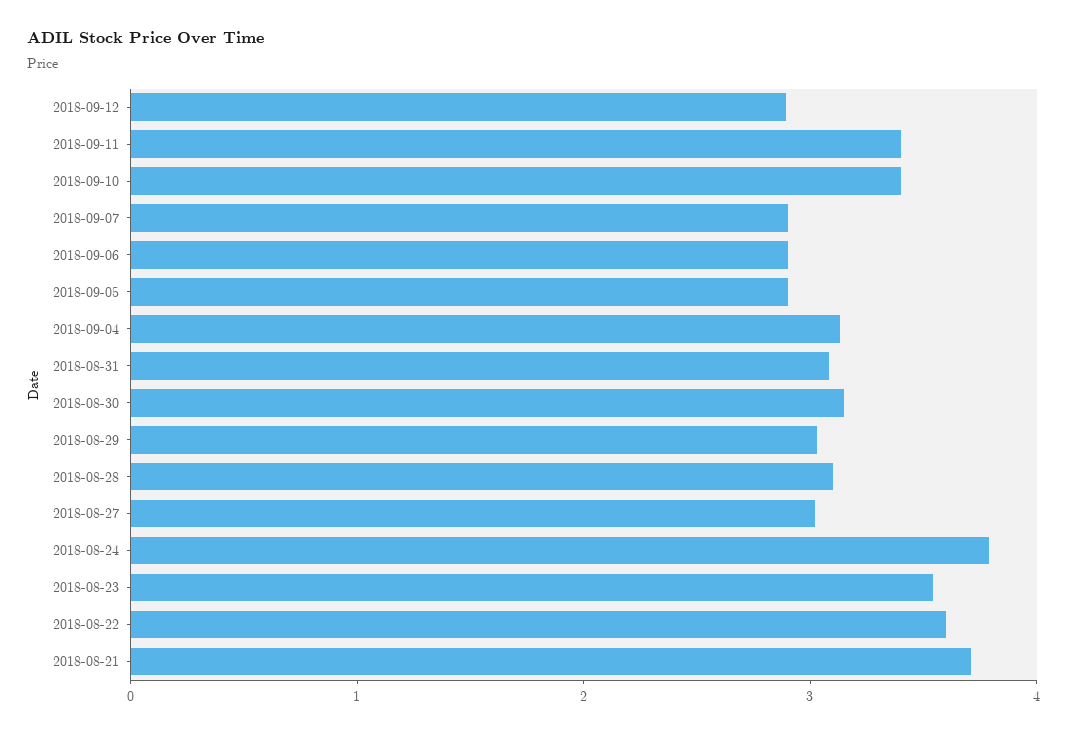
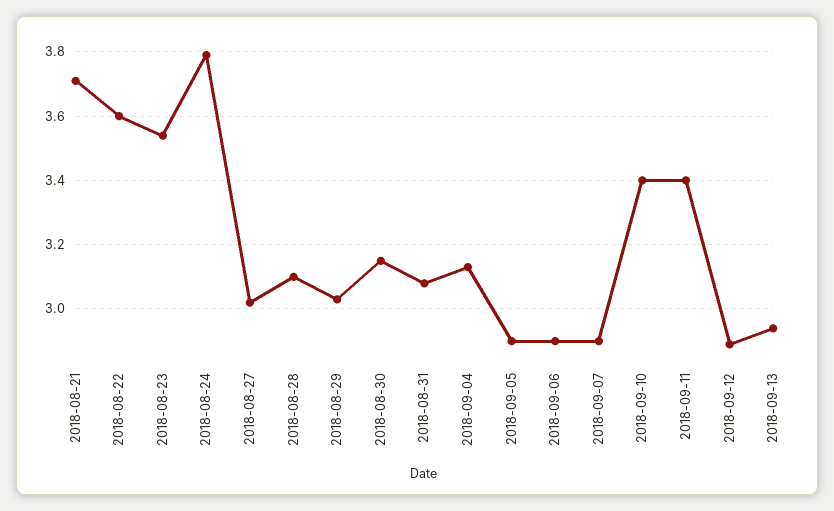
2018-09-13: none -> 2.95

